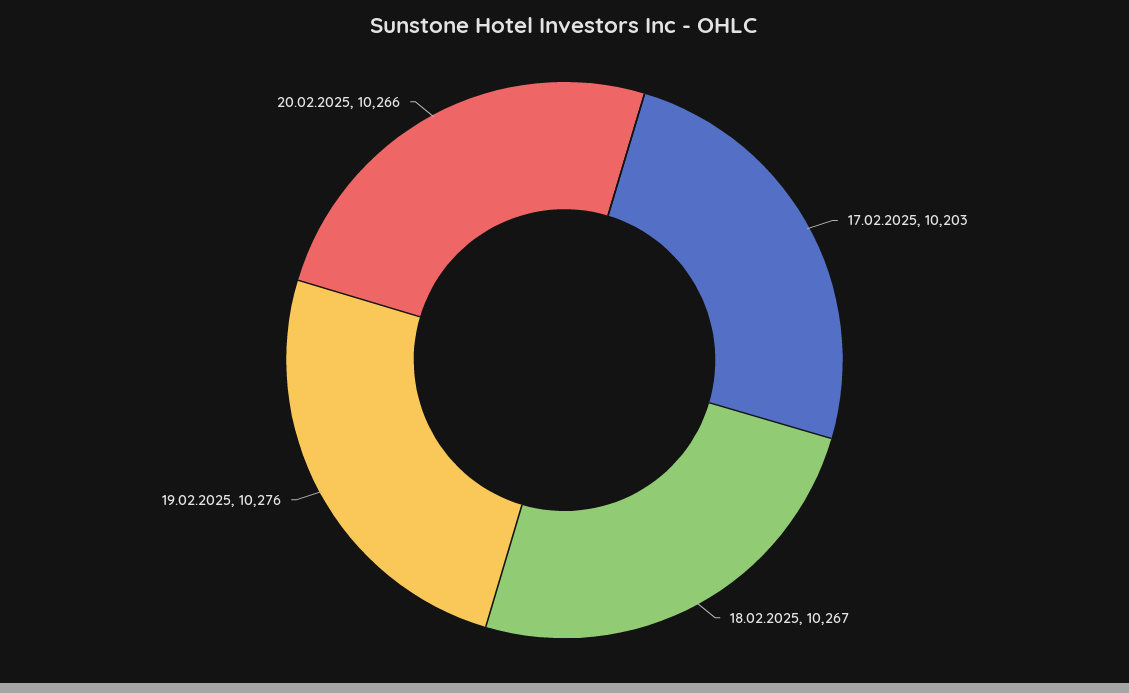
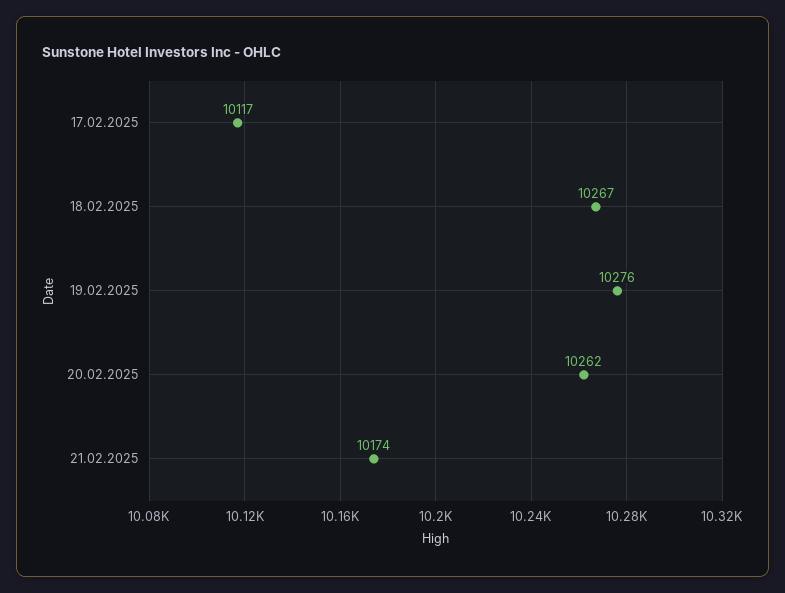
17.02.2025: 10203 -> 10117
20.02.2025: 10266 -> 10262
21.02.2025: none -> 10174

